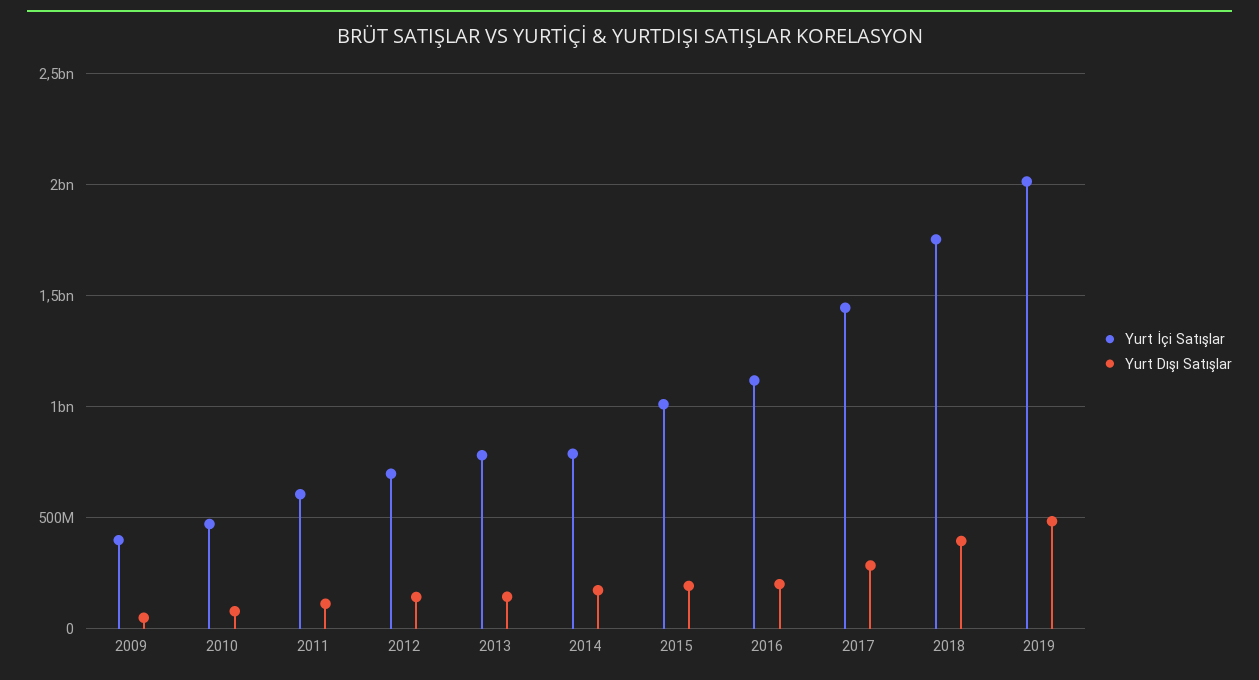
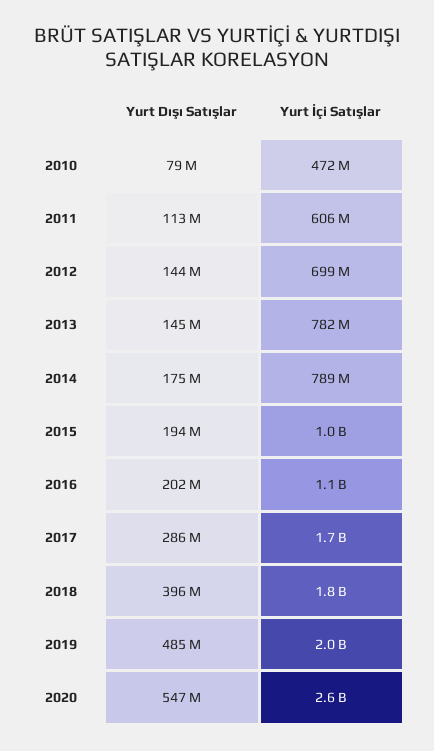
Yurt İçi Satışlar, 2009: 400000000 -> none
Yurt Dışı Satışlar, 2009: 50000000 -> none
Yurt İçi Satışlar, 2017: 1450000000 -> 1700000000
Yurt Dışı Satışlar, 2020: none -> 547000000
Yurt İçi Satışlar, 2020: none -> 2600000000

